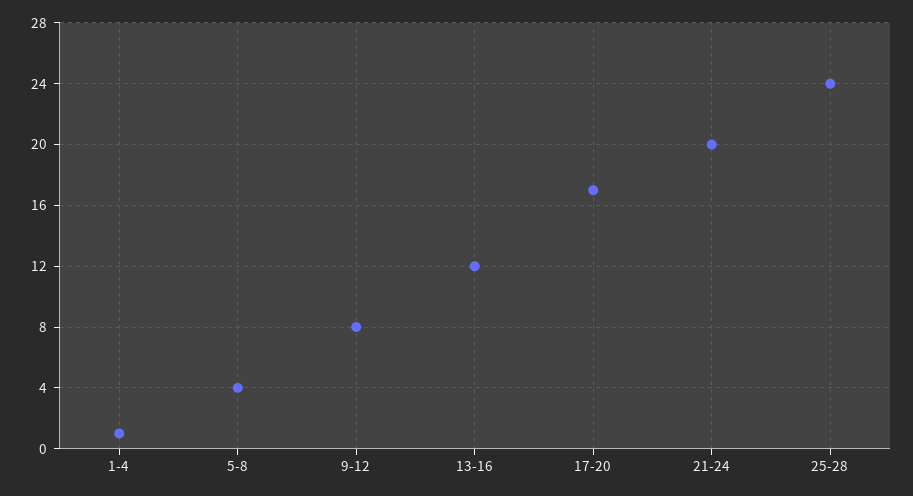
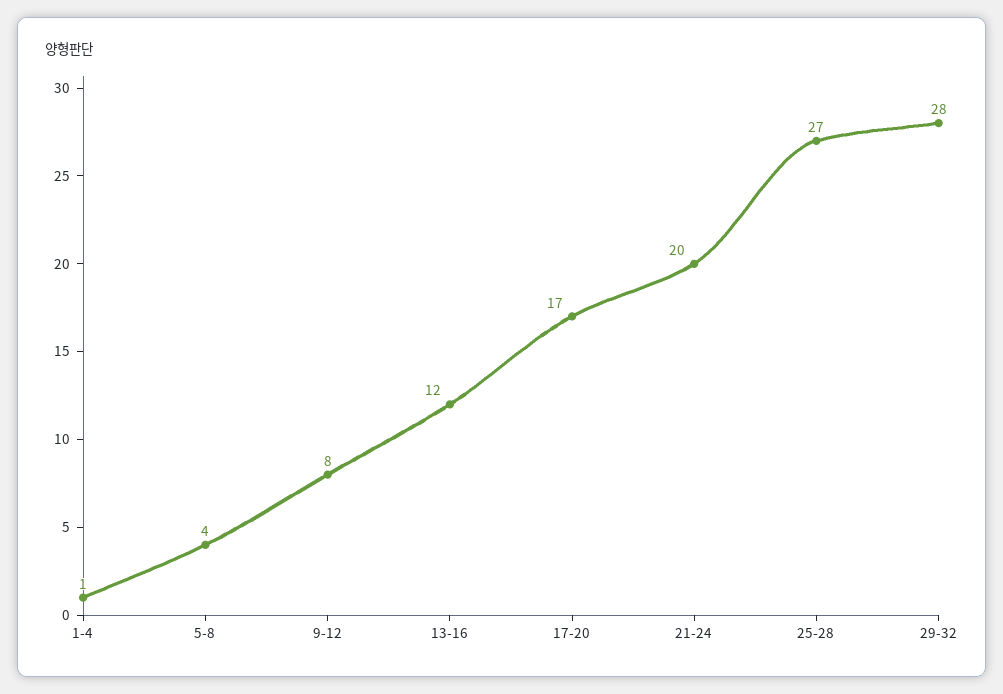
25-28: 24 -> 27
29-32: none -> 28

